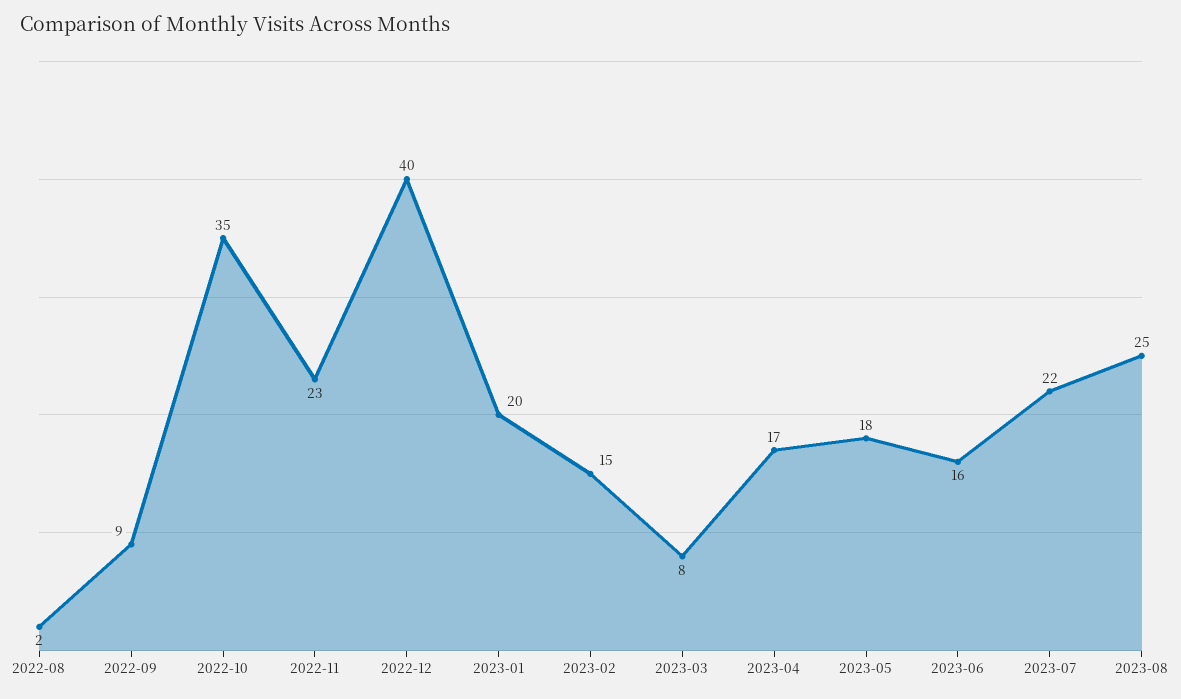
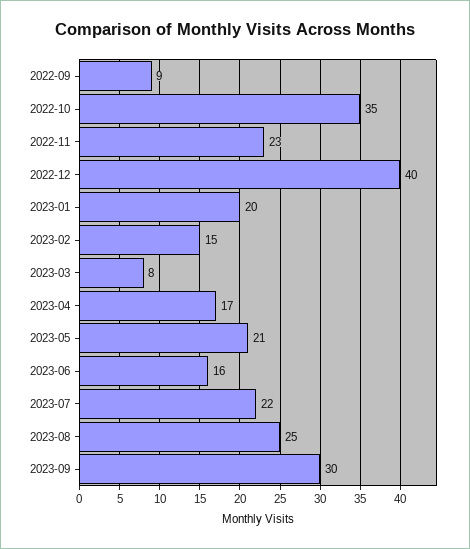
2022-08: 2 -> none
2023-05: 18 -> 21
2023-09: none -> 30

